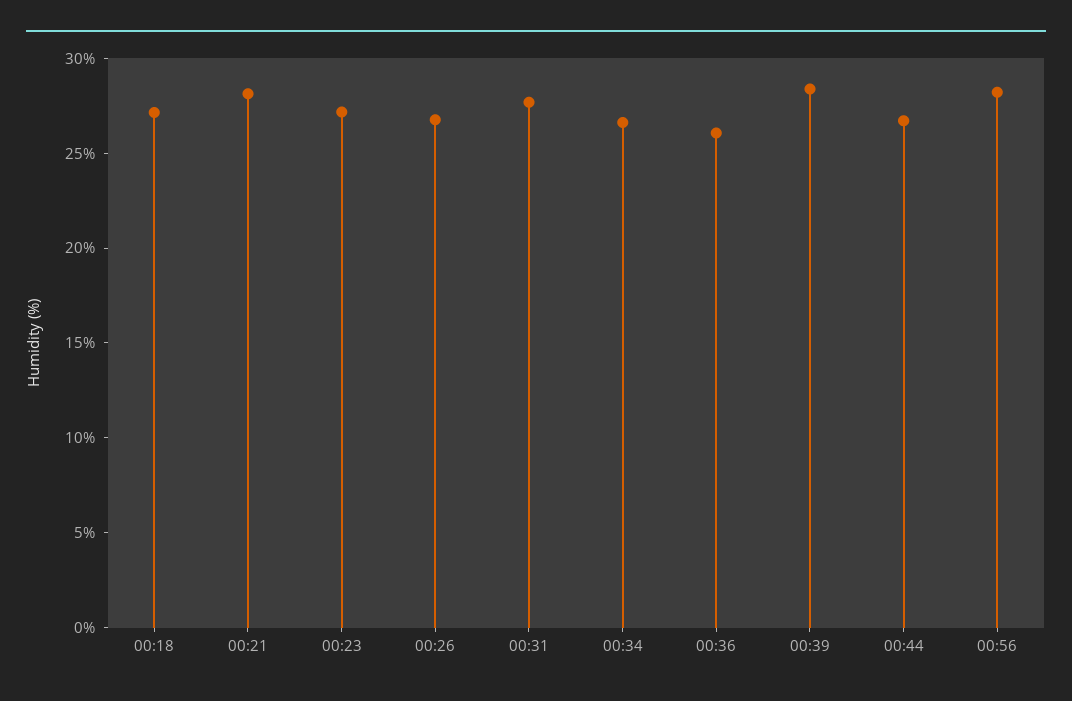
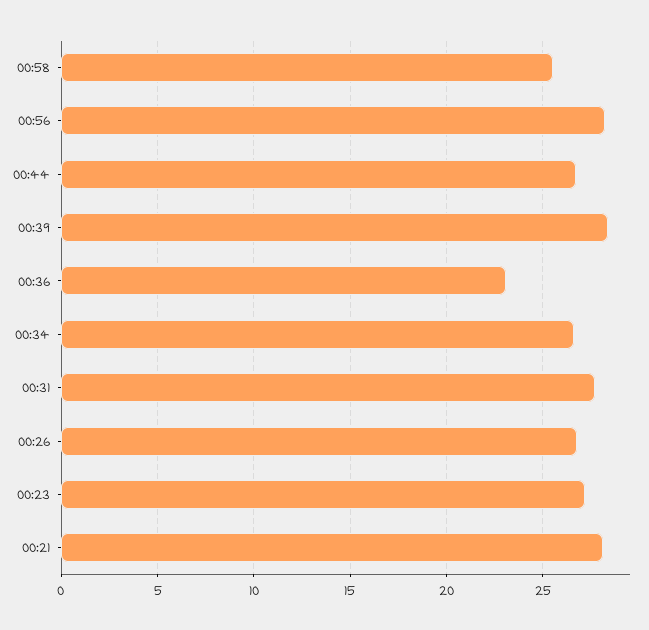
00:18: 27 -> none
00:36: 26 -> 23
00:58: none -> 25.5

